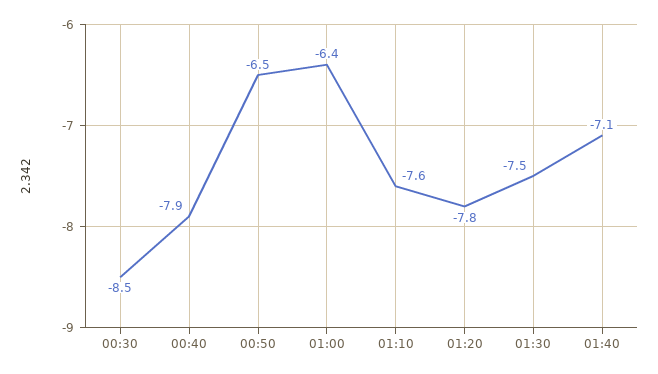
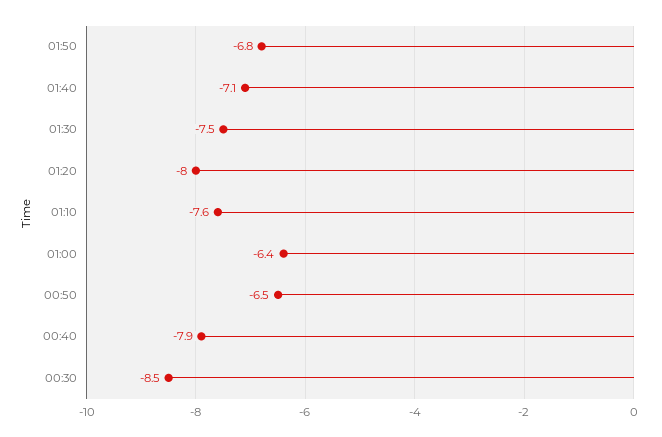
01:20: -7.8 -> -8
01:50: none -> -6.8

